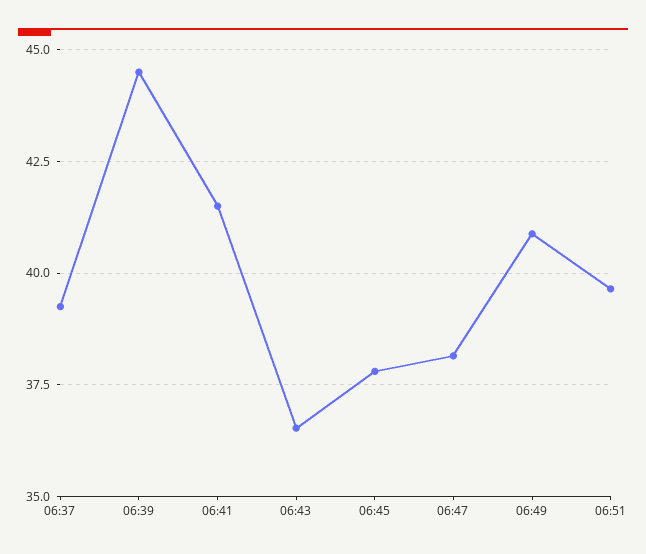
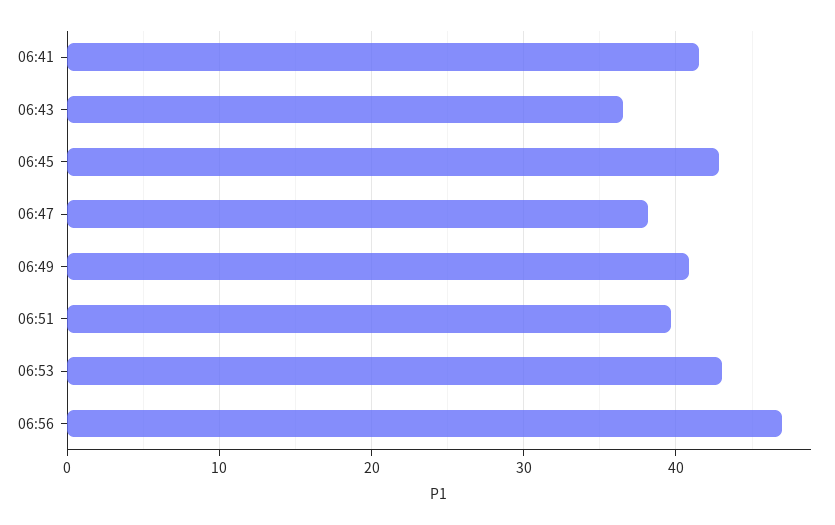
06:37: 39.25 -> none
06:39: 44.5 -> none
06:45: 37.75 -> 43
06:53: none -> 43
06:56: none -> 47

